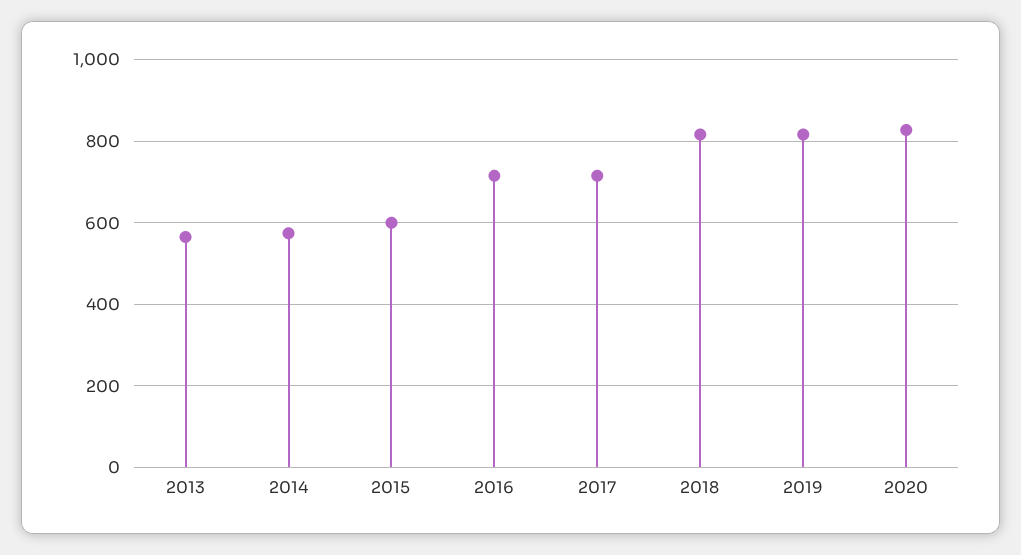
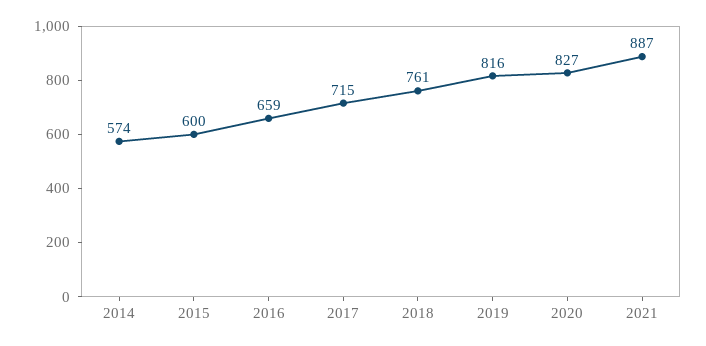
2013: 560 -> none
2016: 720 -> 659
2018: 820 -> 761
2021: none -> 887

